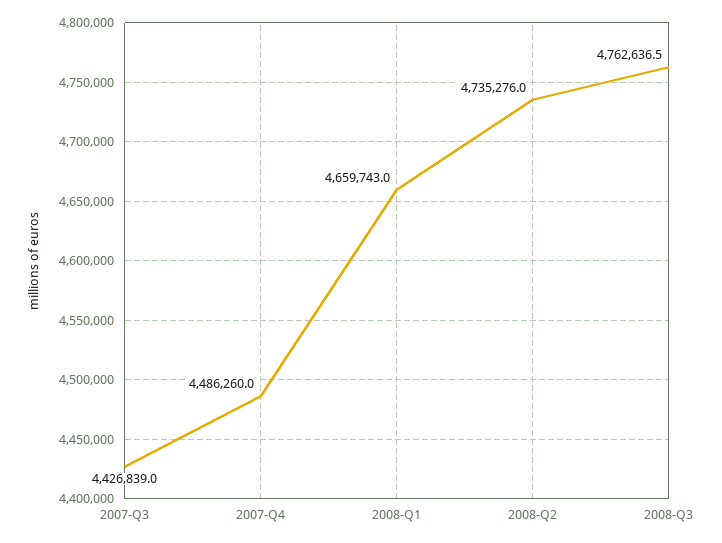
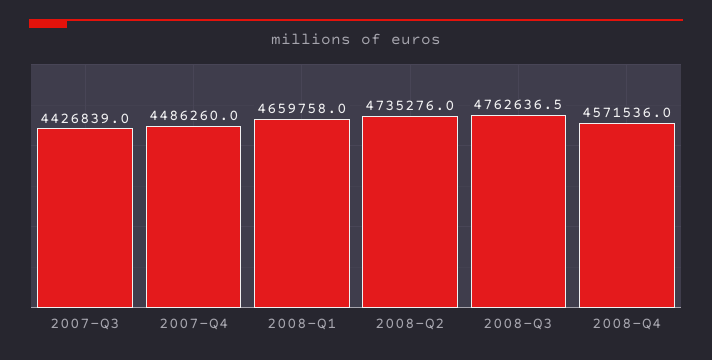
2008-Q1: 4659743 -> 4659758
2008-Q4: none -> 4571536

